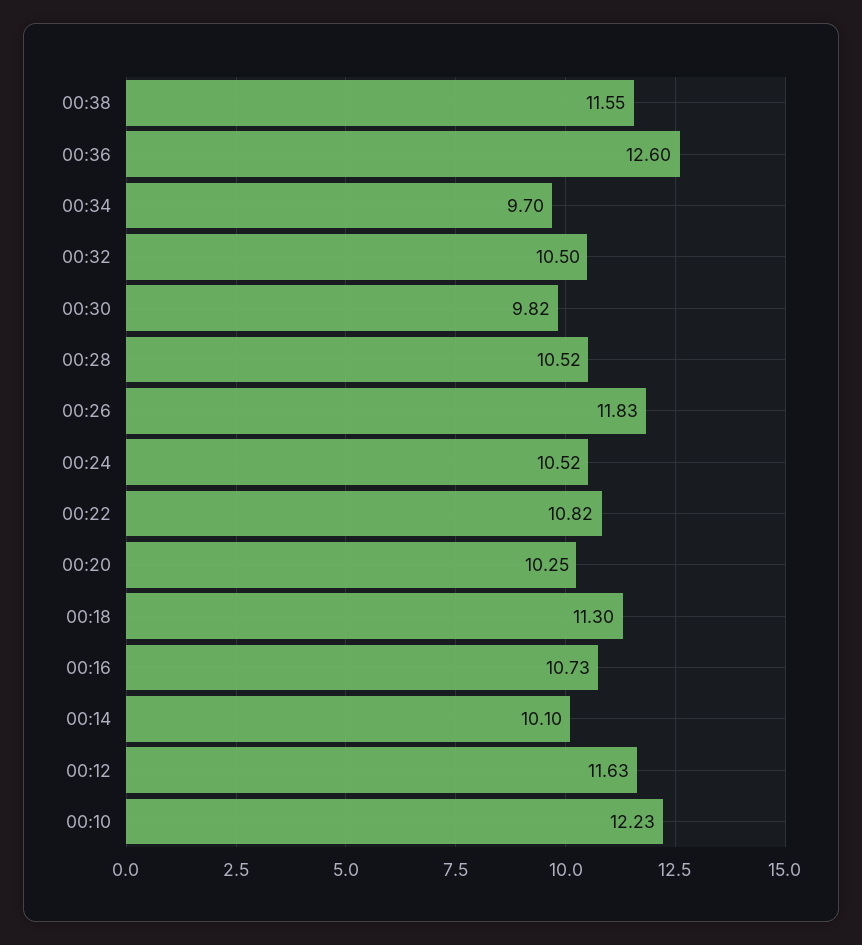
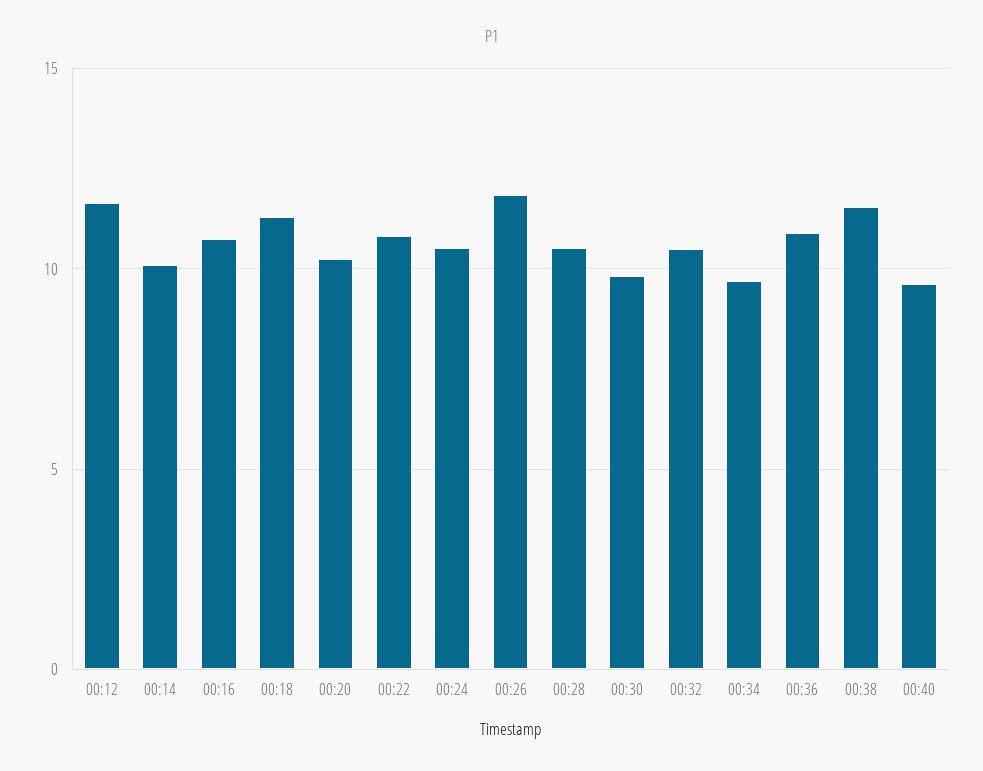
00:36: 12.6 -> 11
00:10: 12.23 -> none
00:40: none -> 9.5

